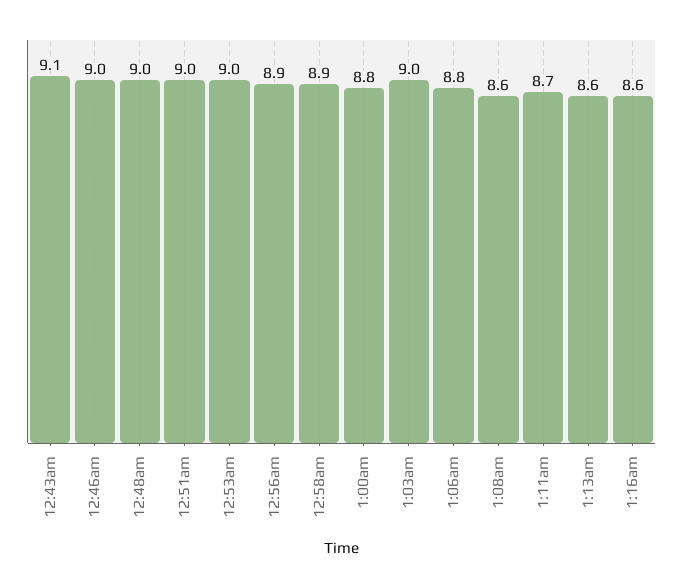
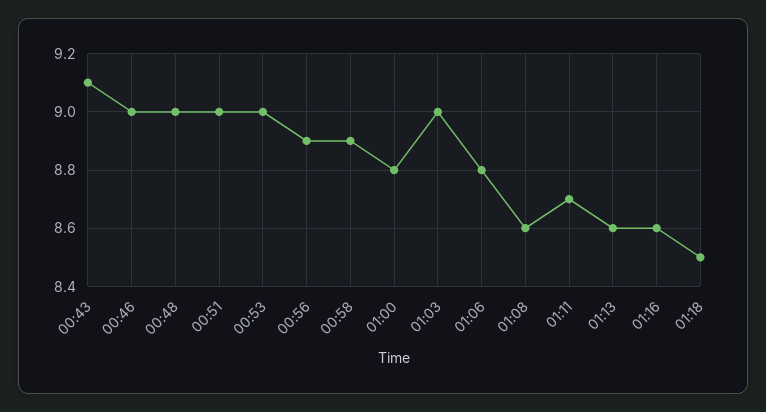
01:18: none -> 8.5

